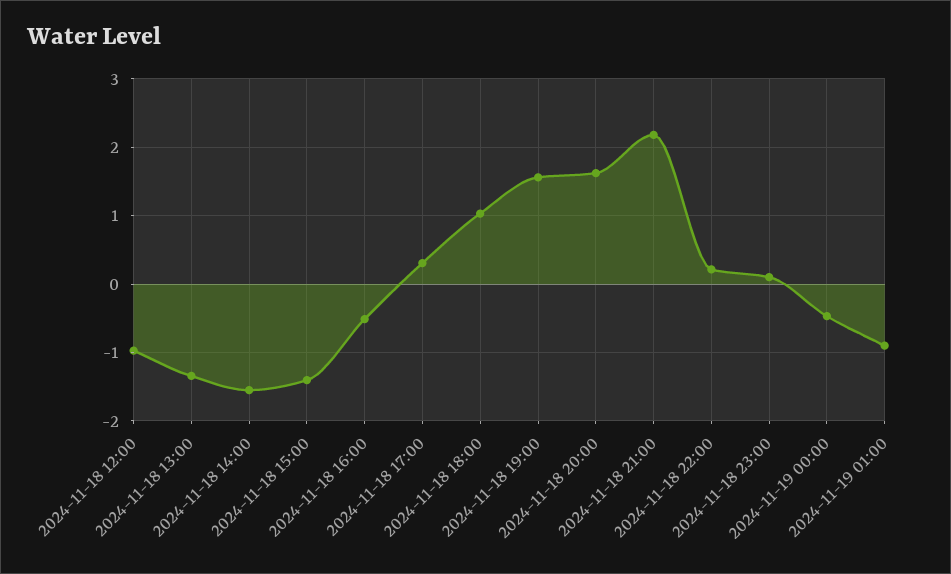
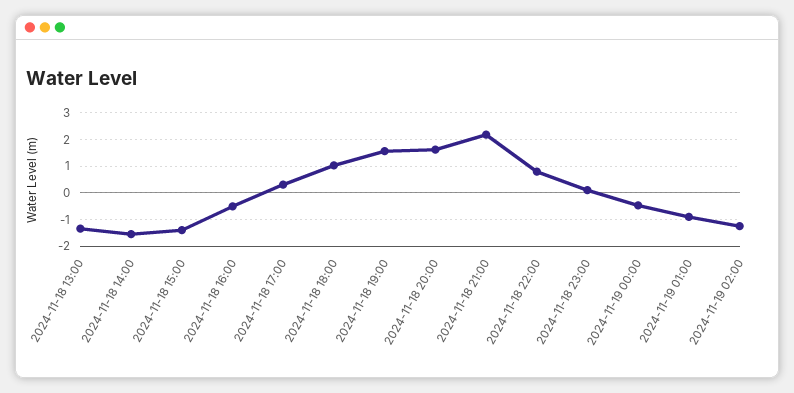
2024-11-18 12:00: -1 -> none
2024-11-18 22:00: 0.2 -> 0.75
2024-11-19 02:00: none -> -1.25

